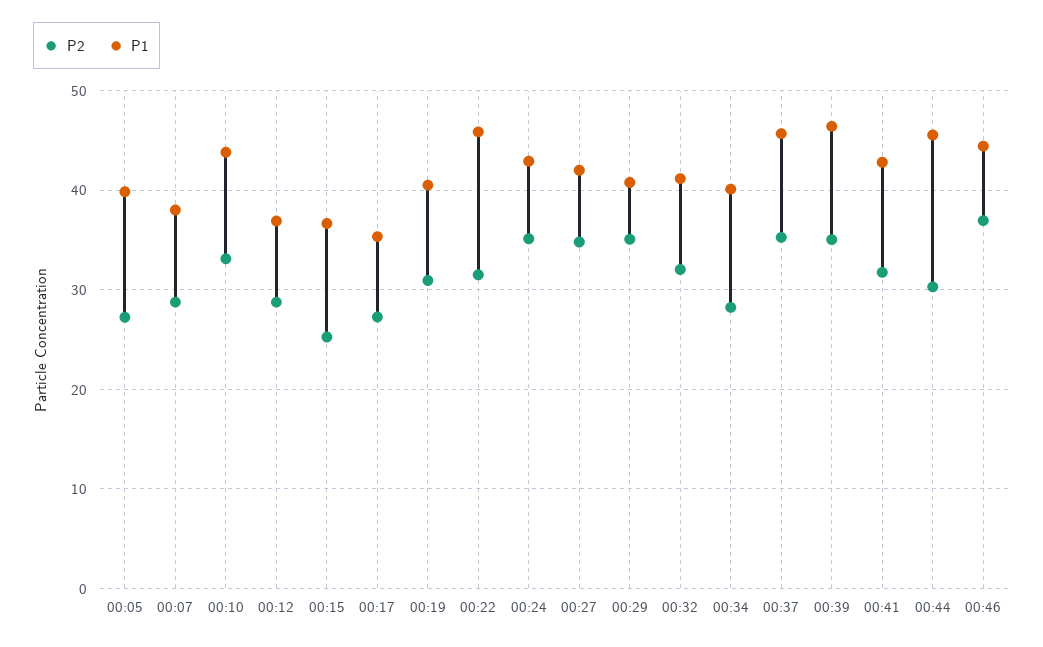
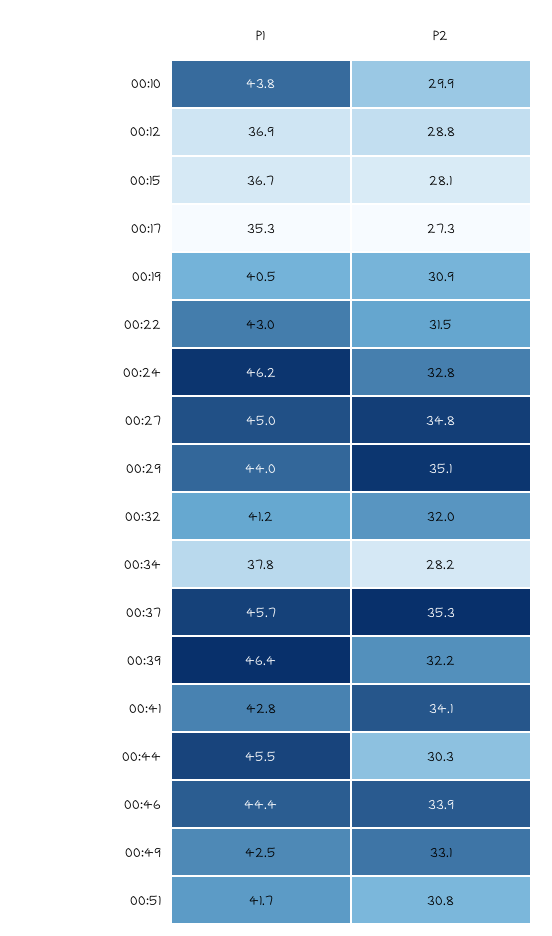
P2, 00:05: 27 -> none
P1, 00:05: 40 -> none
P2, 00:07: 29 -> none
P1, 00:07: 38 -> none
P2, 00:10: 33 -> 29.9
P2, 00:15: 25 -> 28.1
P1, 00:22: 46 -> 43
P2, 00:24: 35 -> 32.8
P1, 00:24: 43 -> 46.2
P1, 00:27: 42 -> 45
P1, 00:29: 41 -> 44
P1, 00:34: 40 -> 37.8
P2, 00:39: 35 -> 32.2
P2, 00:41: 32 -> 34.1
P2, 00:46: 37 -> 33.9
P1, 00:49: none -> 42.5
P2, 00:49: none -> 33.1
P1, 00:51: none -> 41.7
P2, 00:51: none -> 30.8

